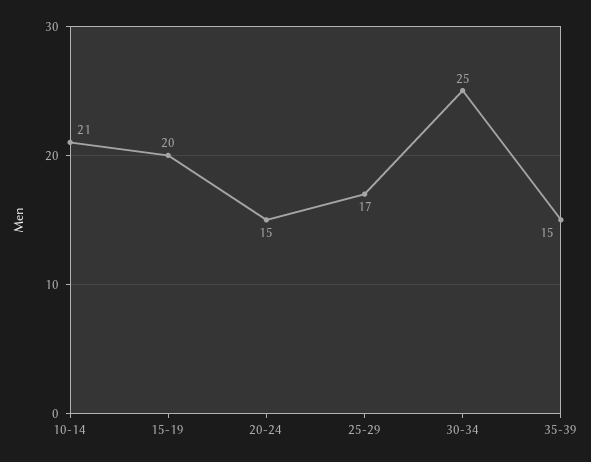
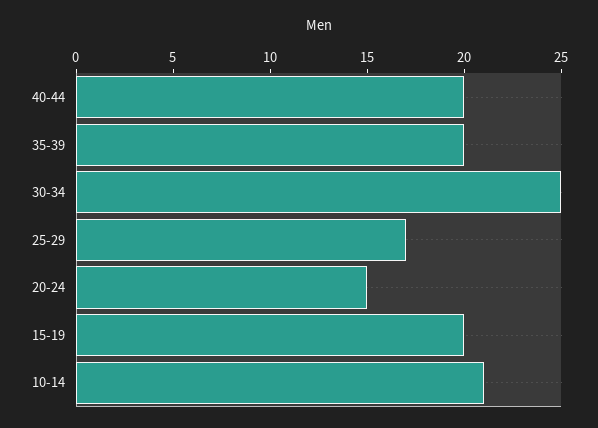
35-39: 15 -> 20
40-44: none -> 20

